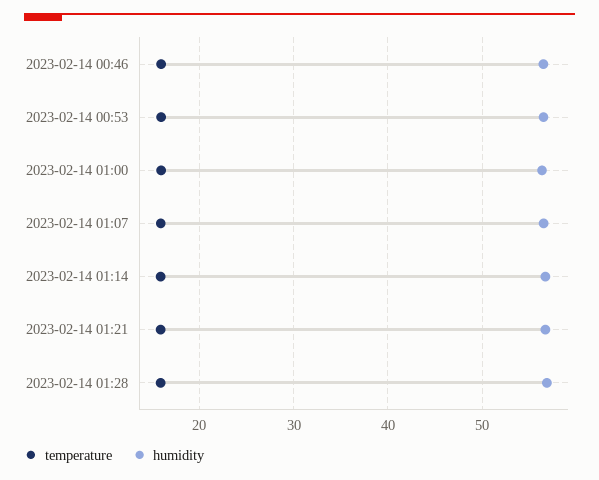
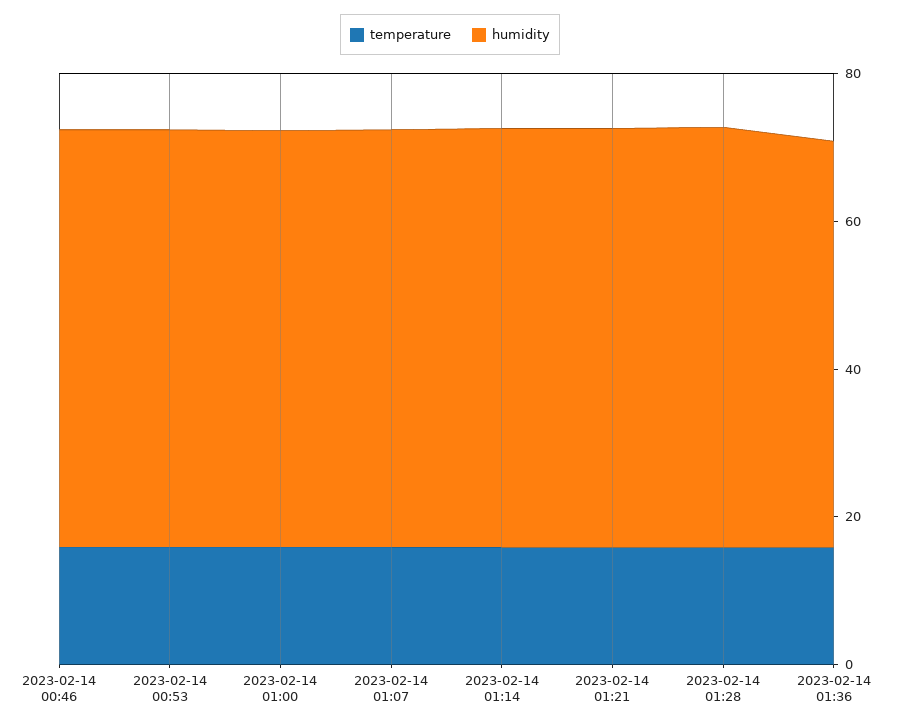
temperature, 2023-02-14 01:36: none -> 15
humidity, 2023-02-14 01:36: none -> 55

